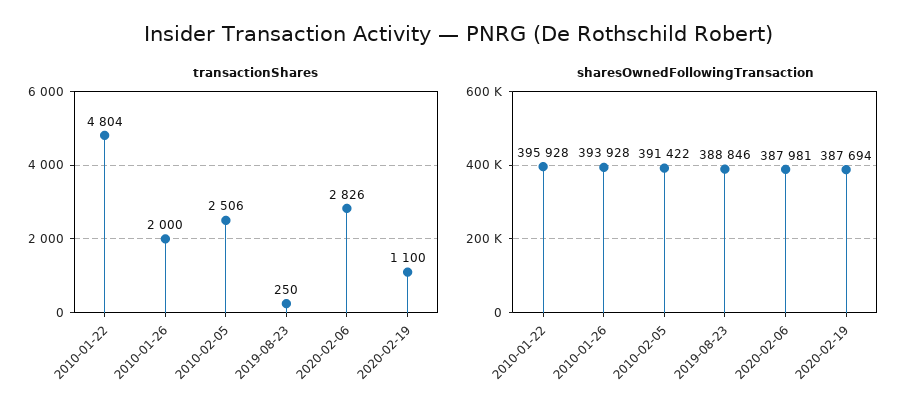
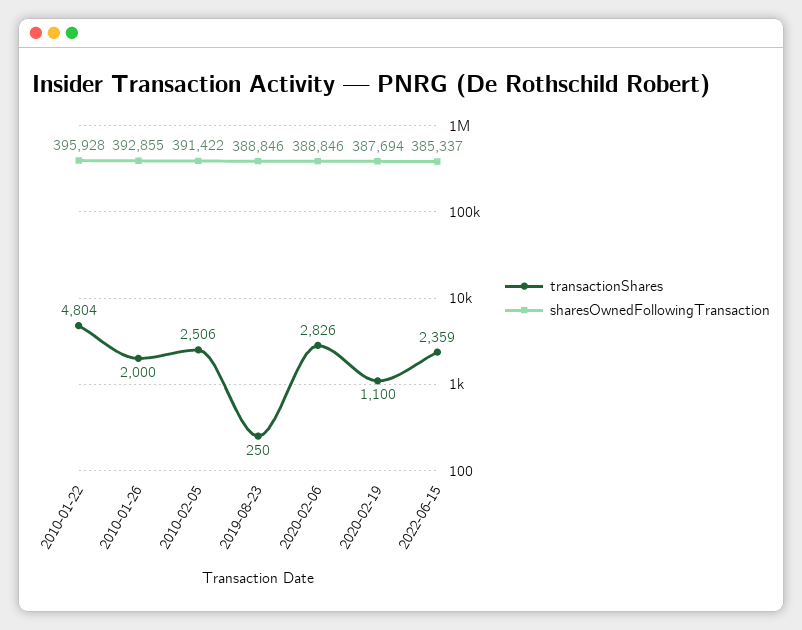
sharesOwnedFollowingTransaction, 2010-01-26: 393928 -> 392855
sharesOwnedFollowingTransaction, 2020-02-06: 387981 -> 388846
transactionShares, 2022-06-15: none -> 2359
sharesOwnedFollowingTransaction, 2022-06-15: none -> 385337

